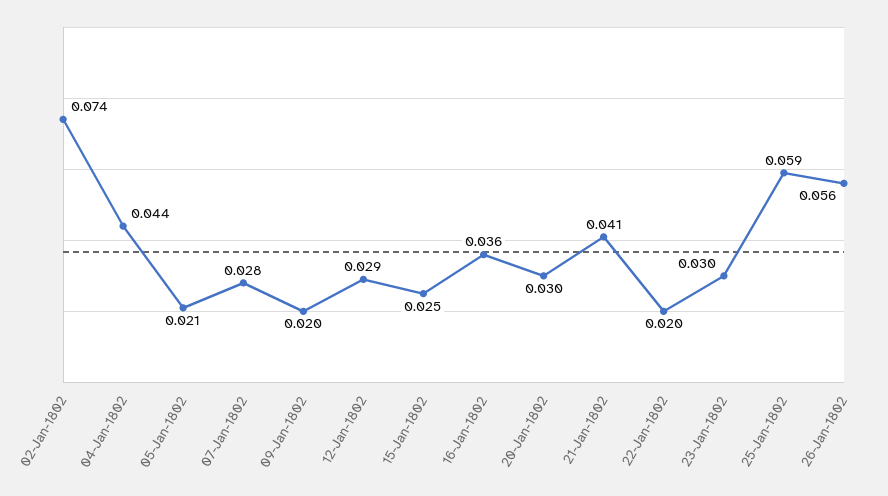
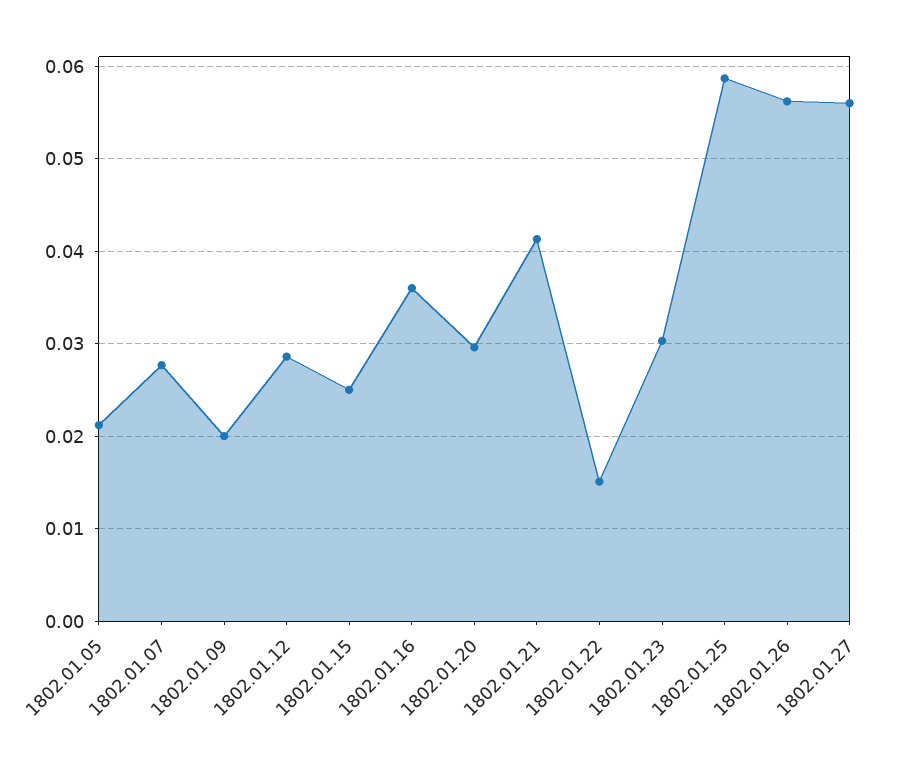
02-Jan-1802: 0.074 -> none
04-Jan-1802: 0.044 -> none
22-Jan-1802: 0.02 -> 0.015
1802.01.27: none -> 0.056

